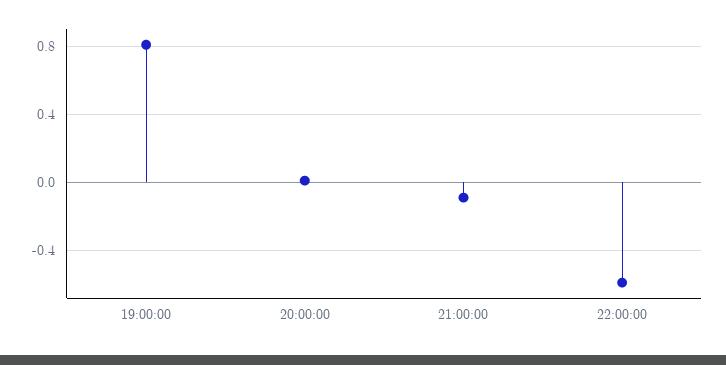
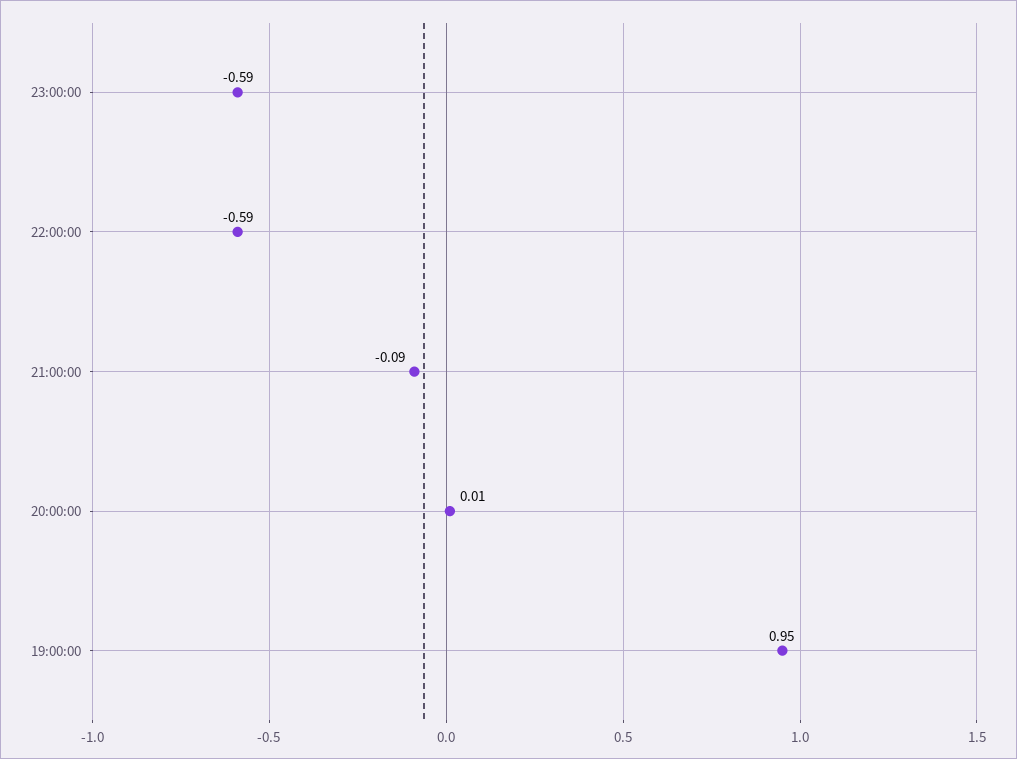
19:00:00: 0.8 -> 0.95
23:00:00: none -> -0.59

